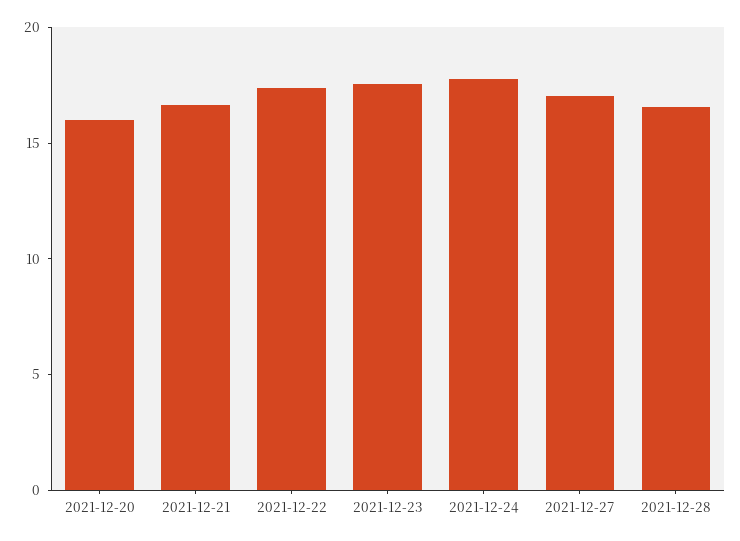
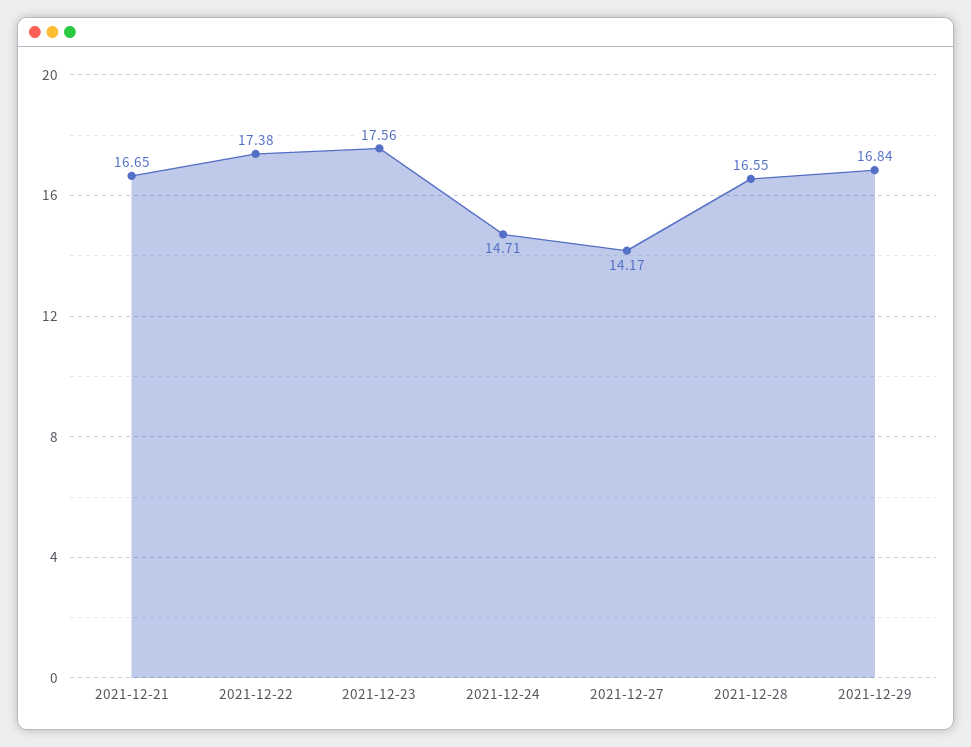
2021-12-20: 16 -> none
2021-12-24: 18 -> 14.71
2021-12-27: 17 -> 14.17
2021-12-29: none -> 16.84

